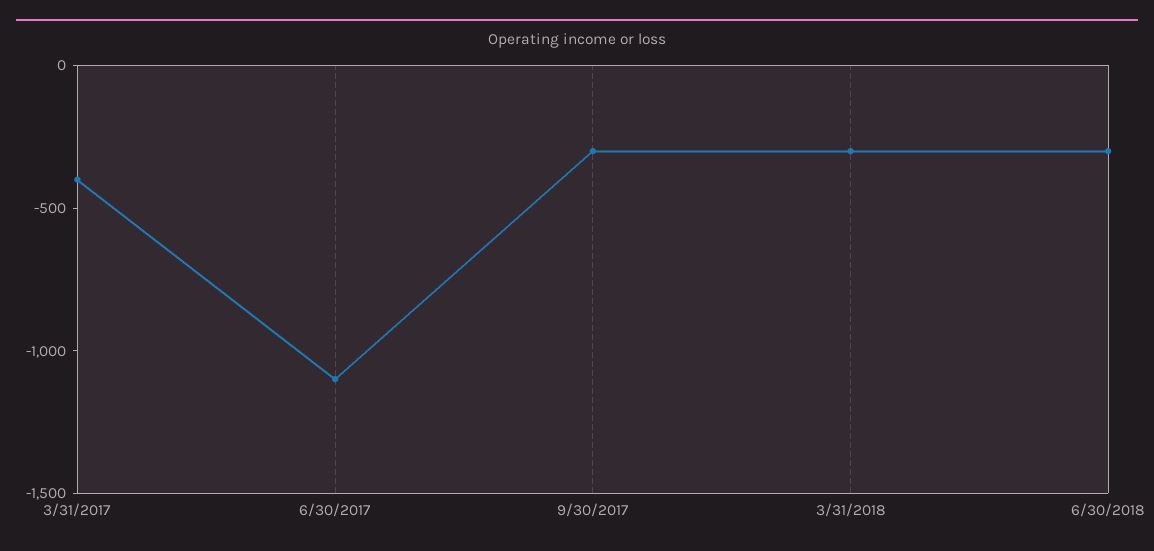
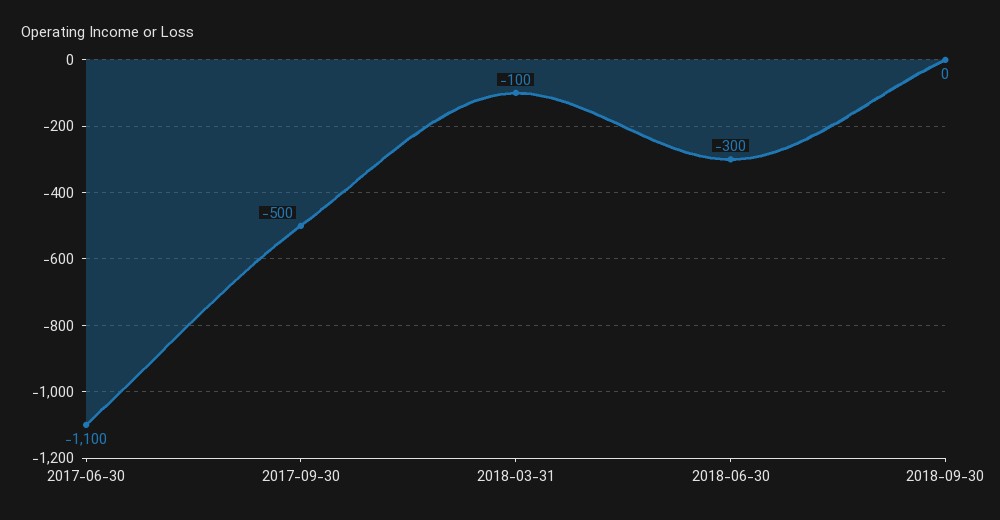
3/31/2017: -400 -> none
9/30/2017: -300 -> -500
3/31/2018: -300 -> -100
2018-09-30: none -> 0

